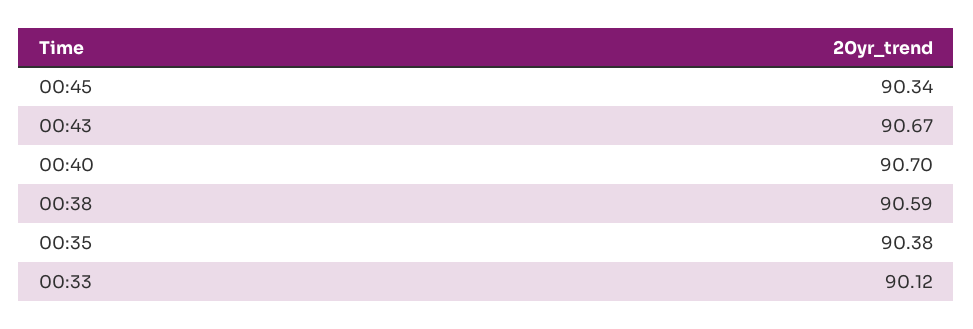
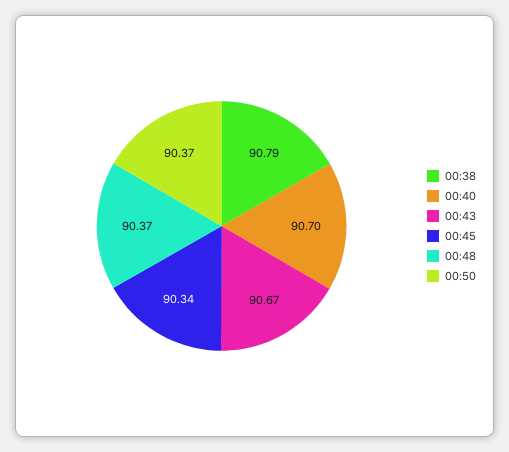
00:38: 90.59 -> 90.79
00:35: 90.38 -> none
00:33: 90.12 -> none
00:48: none -> 90.37
00:50: none -> 90.37

